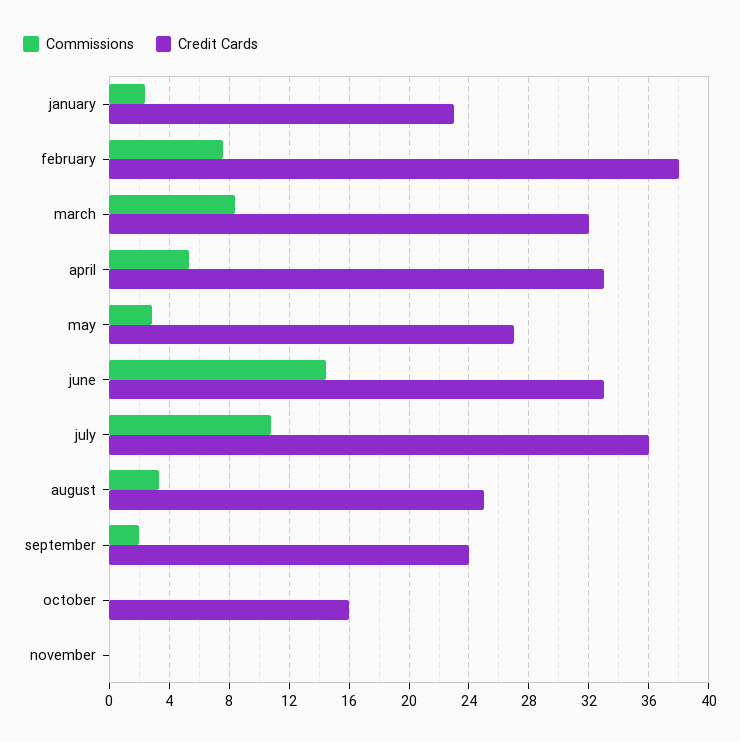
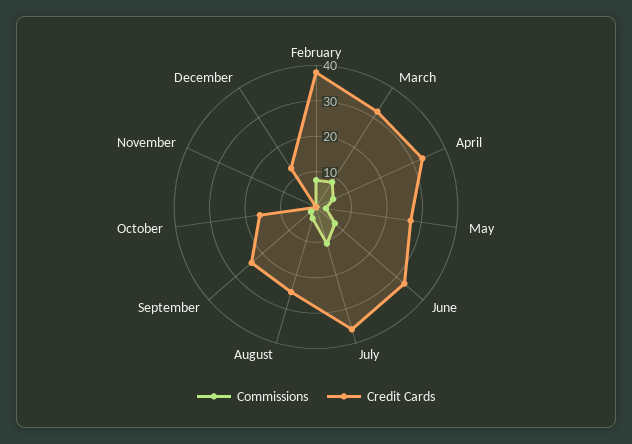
Commissions, january: 2.5 -> none
Credit Cards, january: 23 -> none
Commissions, june: 14.5 -> 7.5
Commissions, December: none -> 0
Credit Cards, December: none -> 12.5

